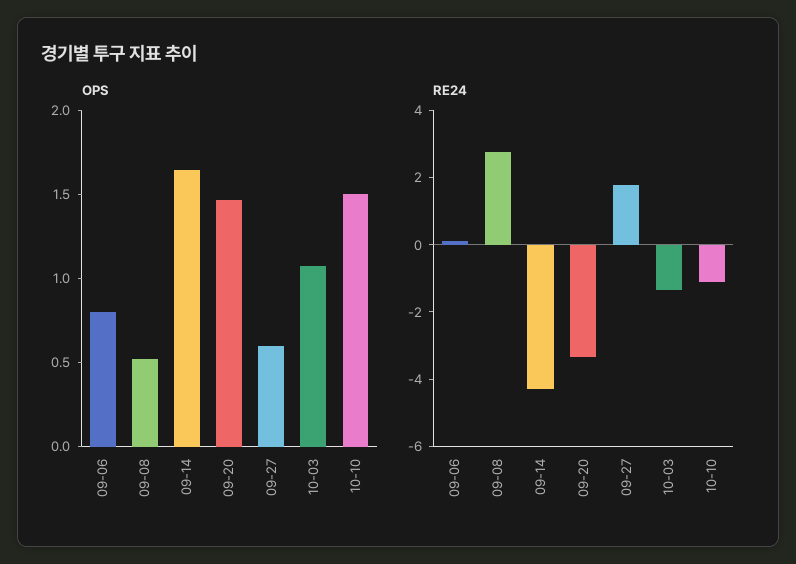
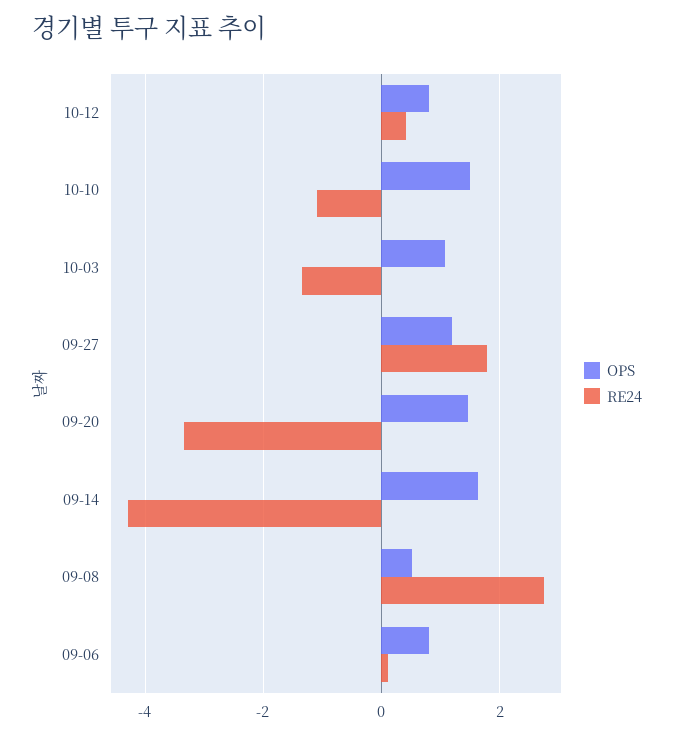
OPS, 09-27: 0.6 -> 1.2
OPS, 10-12: none -> 0.8
RE24, 10-12: none -> 0.4

